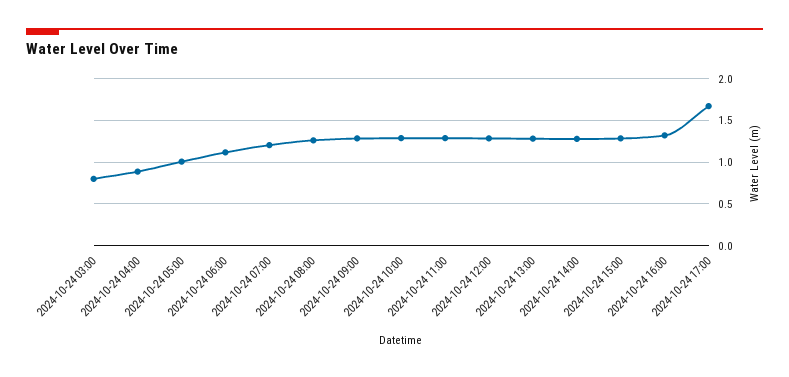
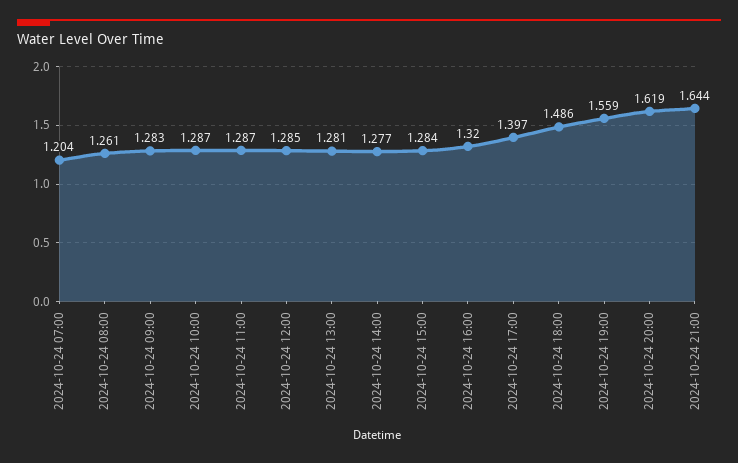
2024-10-24 03:00: 0.8 -> none
2024-10-24 04:00: 0.9 -> none
2024-10-24 05:00: 1 -> none
2024-10-24 06:00: 1.1 -> none
2024-10-24 17:00: 1.7 -> 1.397
2024-10-24 18:00: none -> 1.486
2024-10-24 19:00: none -> 1.559
2024-10-24 20:00: none -> 1.619
2024-10-24 21:00: none -> 1.644

